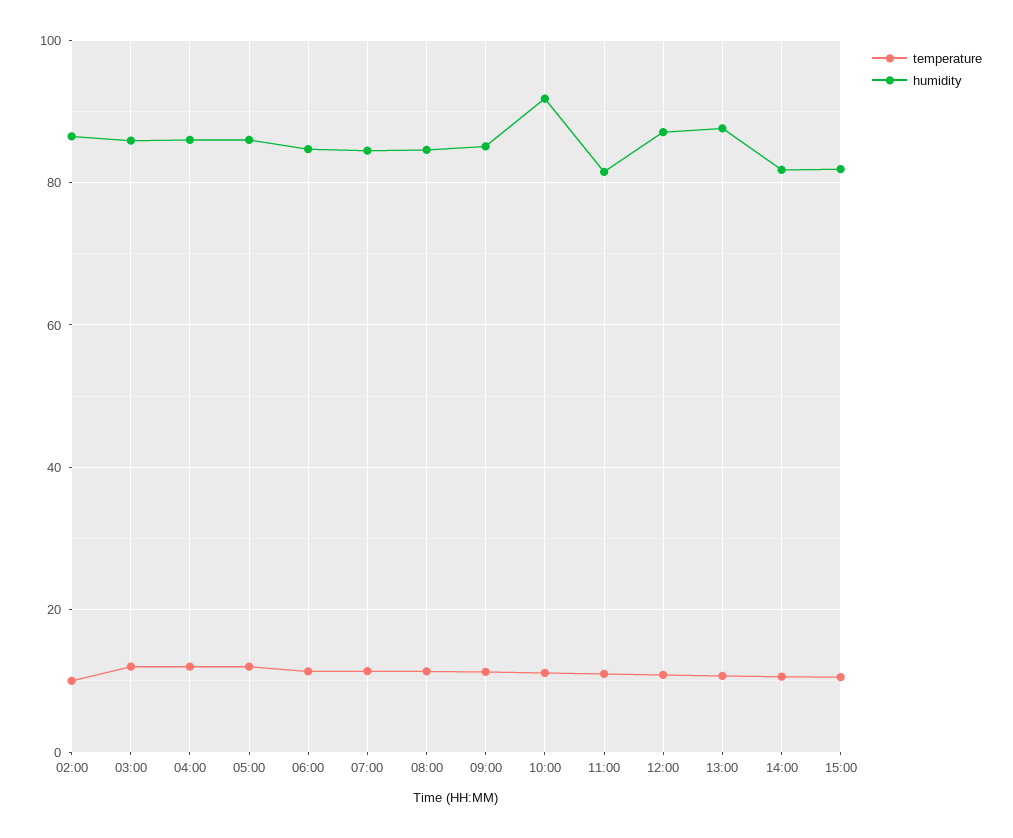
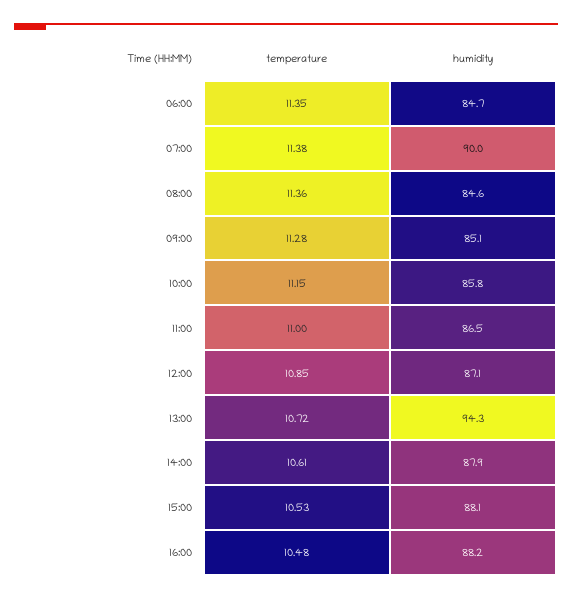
temperature, 02:00: 10 -> none
humidity, 02:00: 86 -> none
temperature, 03:00: 12 -> none
humidity, 03:00: 86 -> none
temperature, 04:00: 12 -> none
humidity, 04:00: 86 -> none
temperature, 05:00: 12 -> none
humidity, 05:00: 86 -> none
humidity, 07:00: 84 -> 90
humidity, 10:00: 92 -> 85.8
humidity, 11:00: 82 -> 86.5
humidity, 13:00: 88 -> 94.3
humidity, 14:00: 82 -> 87.9
humidity, 15:00: 82 -> 88.1
temperature, 16:00: none -> 10.48
humidity, 16:00: none -> 88.2

